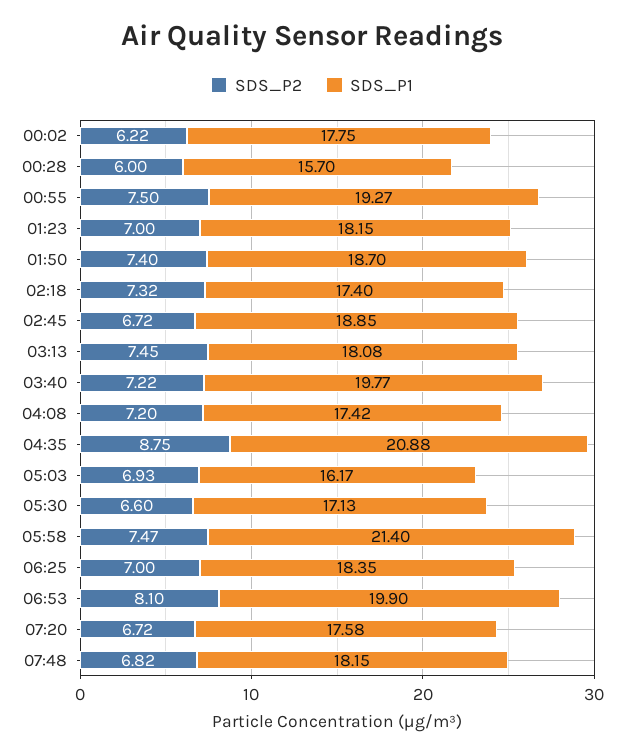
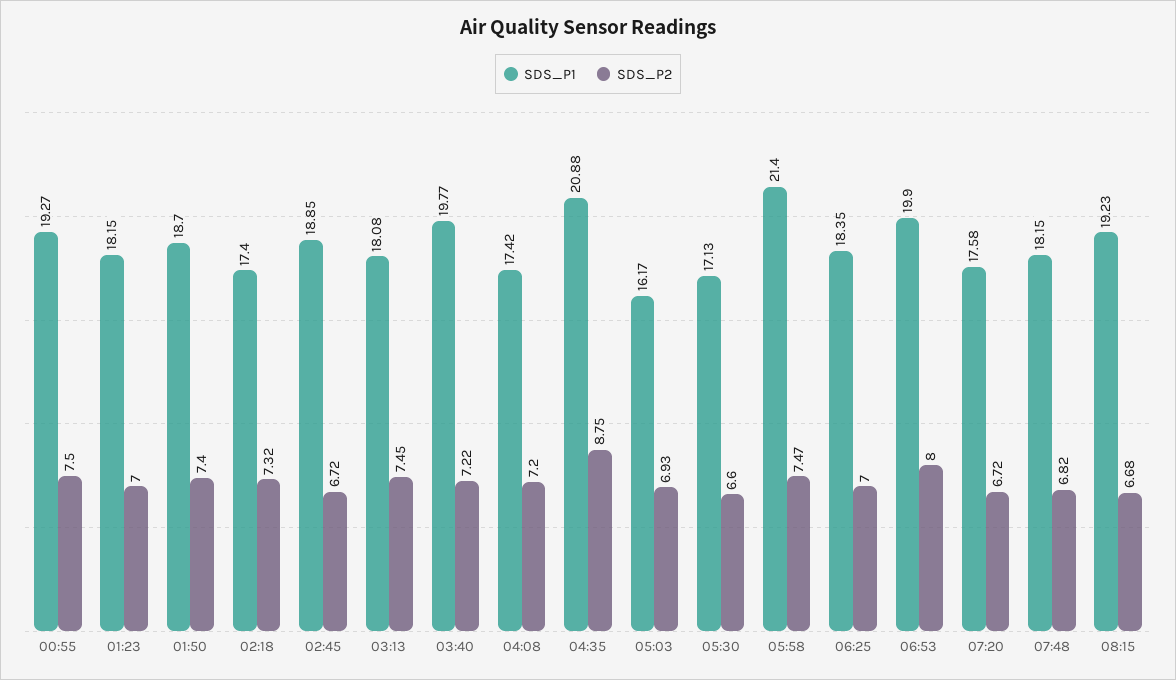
SDS_P2, 00:02: 6.22 -> none
SDS_P1, 00:02: 17.75 -> none
SDS_P2, 00:28: 6 -> none
SDS_P1, 00:28: 15.7 -> none
SDS_P2, 06:53: 8.1 -> 8
SDS_P1, 08:15: none -> 19.23
SDS_P2, 08:15: none -> 6.68

